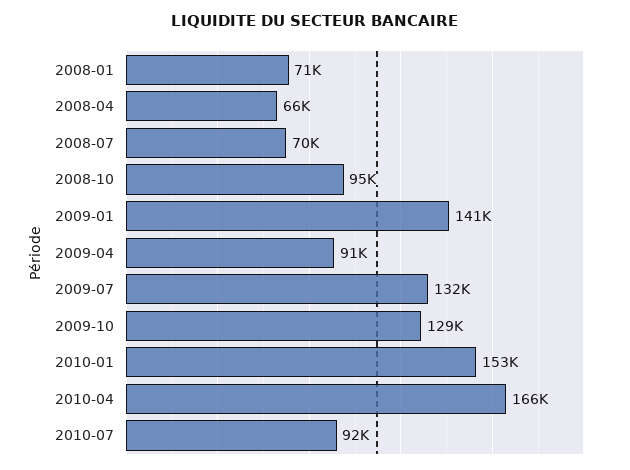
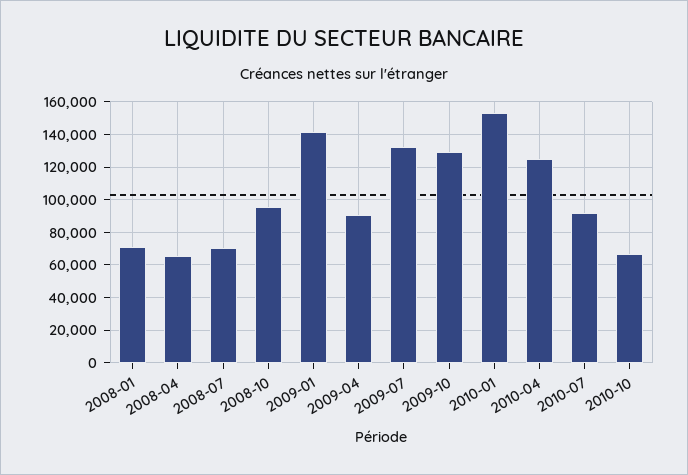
2010-04: 166000 -> 125000
2010-10: none -> 65000

